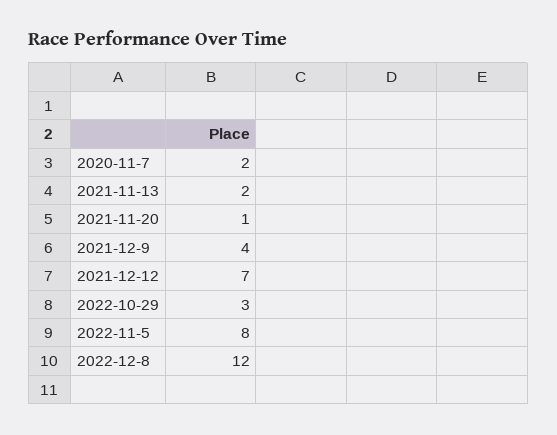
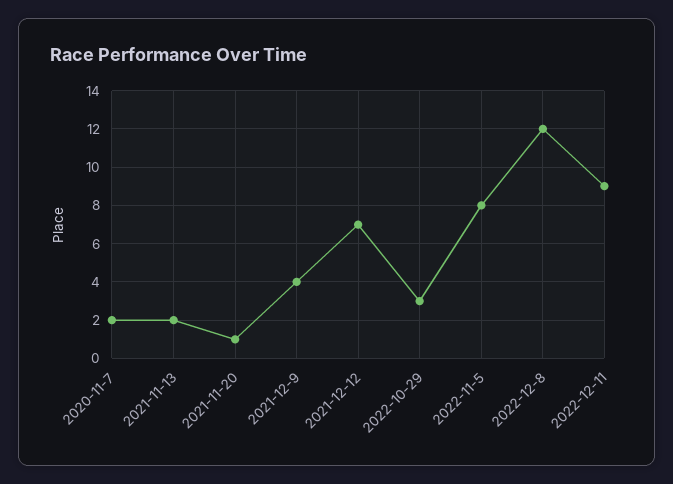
2022-12-11: none -> 9

